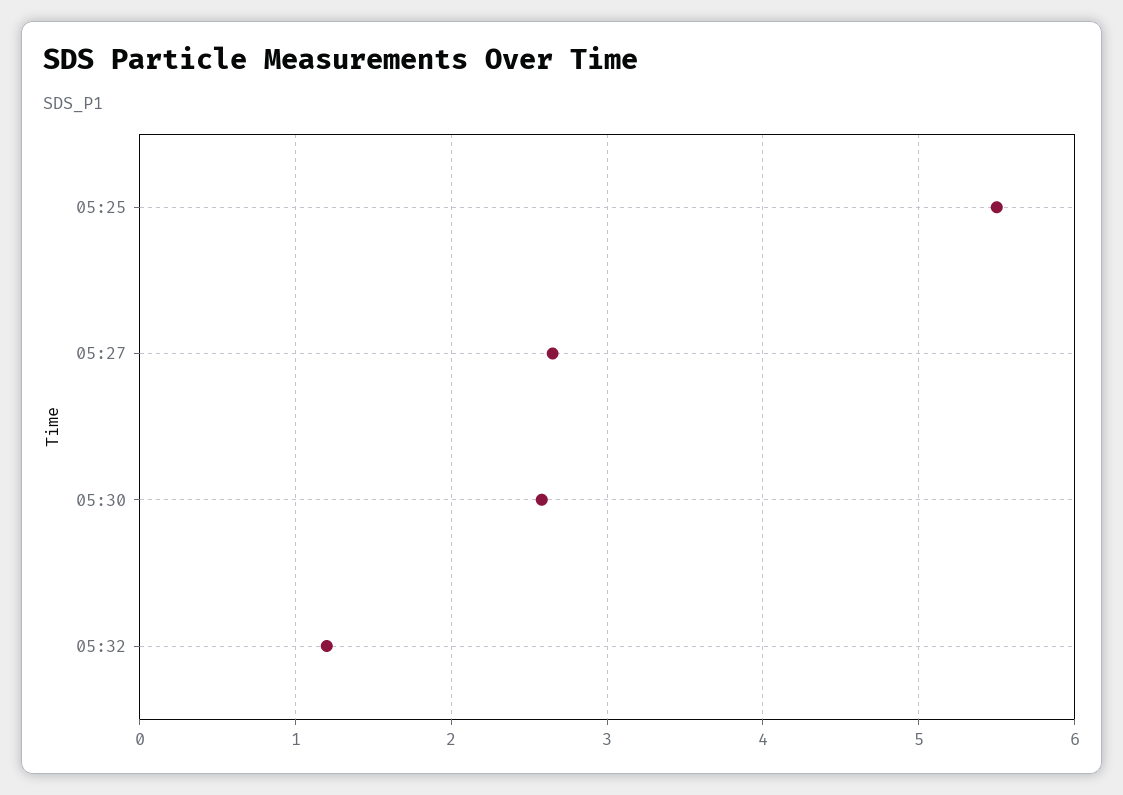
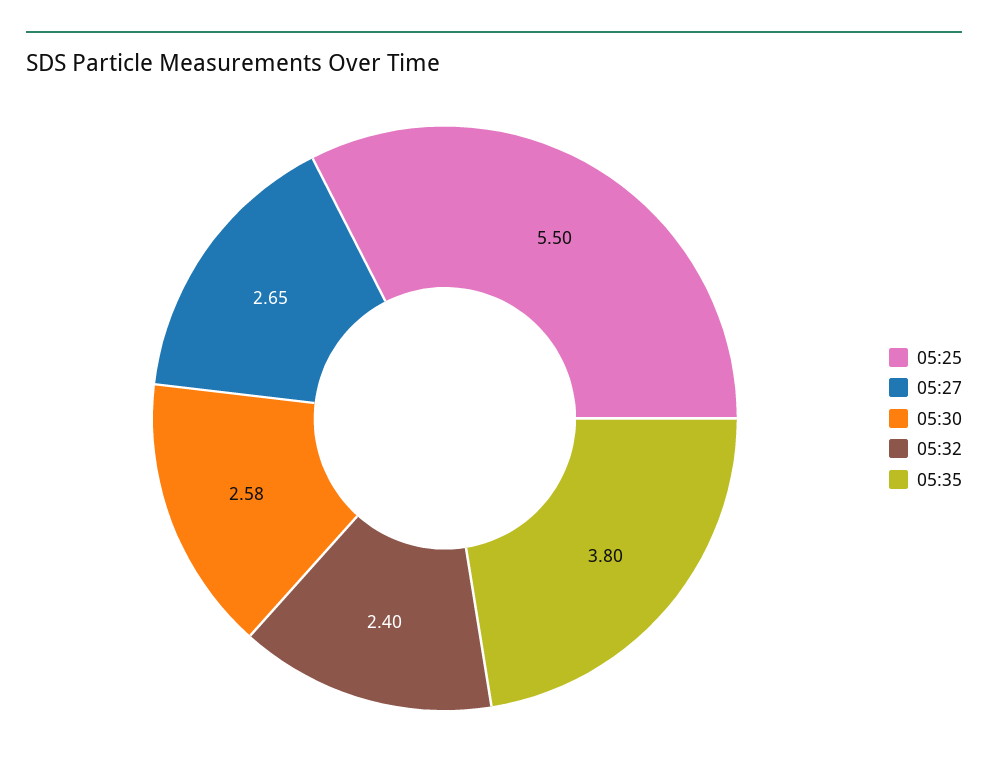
05:32: 1.2 -> 2.4
05:35: none -> 3.8

